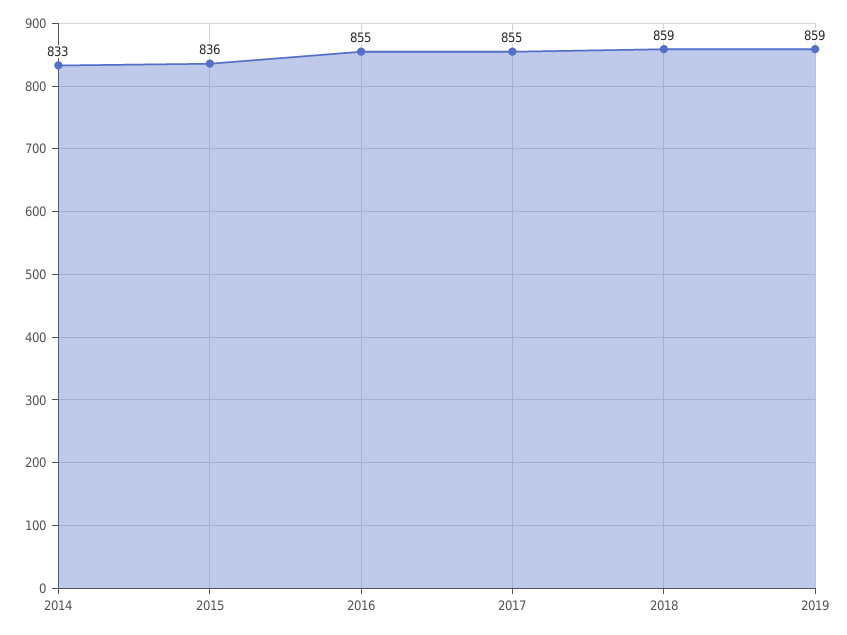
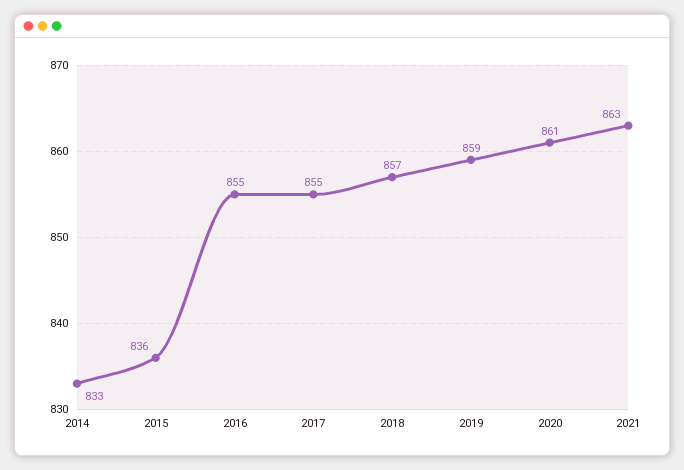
2018: 859 -> 857
2020: none -> 861
2021: none -> 863

